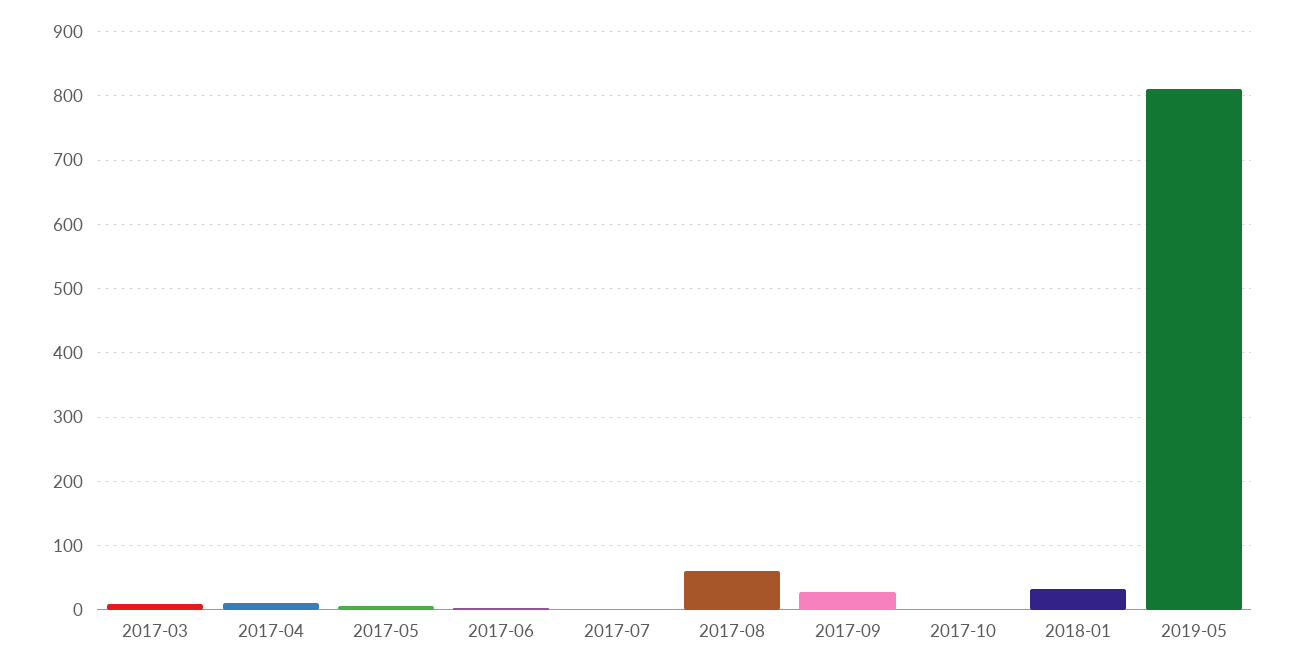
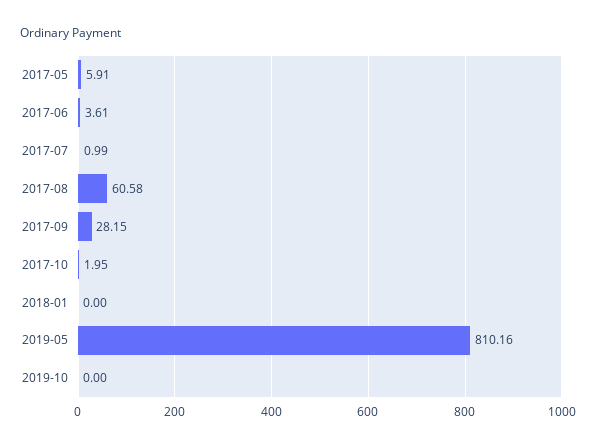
2017-03: 10 -> none
2017-04: 10 -> none
2018-01: 30 -> 0
2019-10: none -> 0

